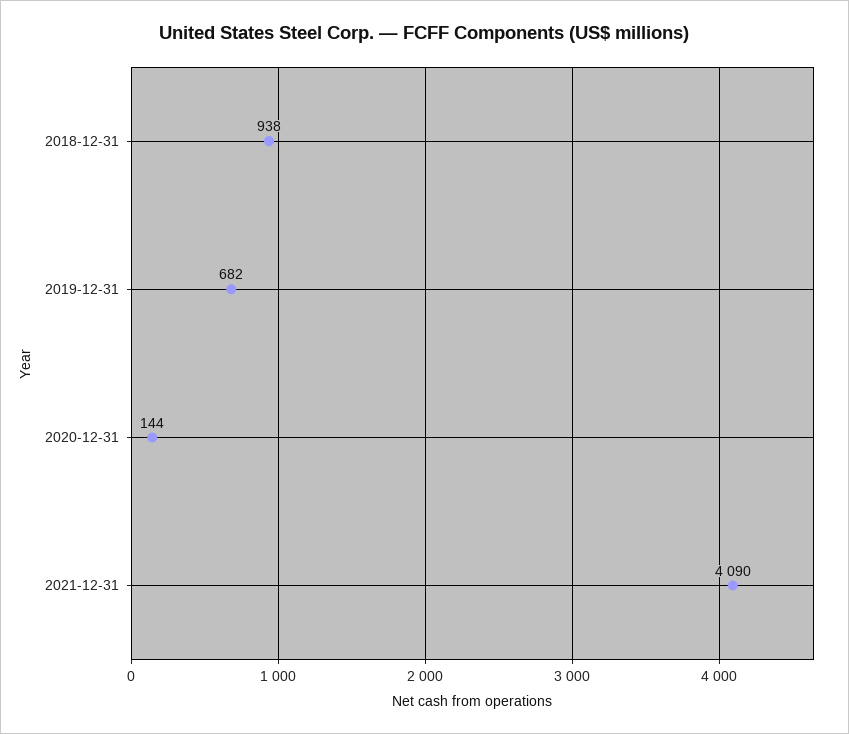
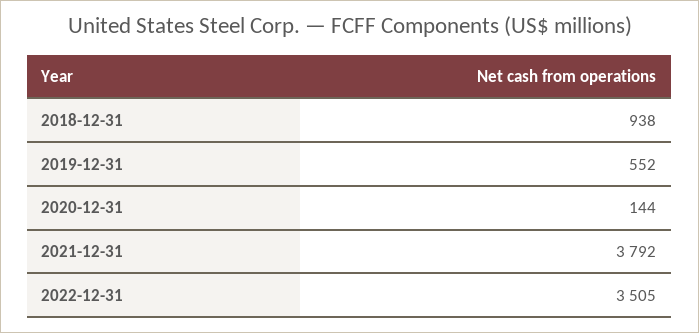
2019-12-31: 682 -> 552
2021-12-31: 4090 -> 3792
2022-12-31: none -> 3505

